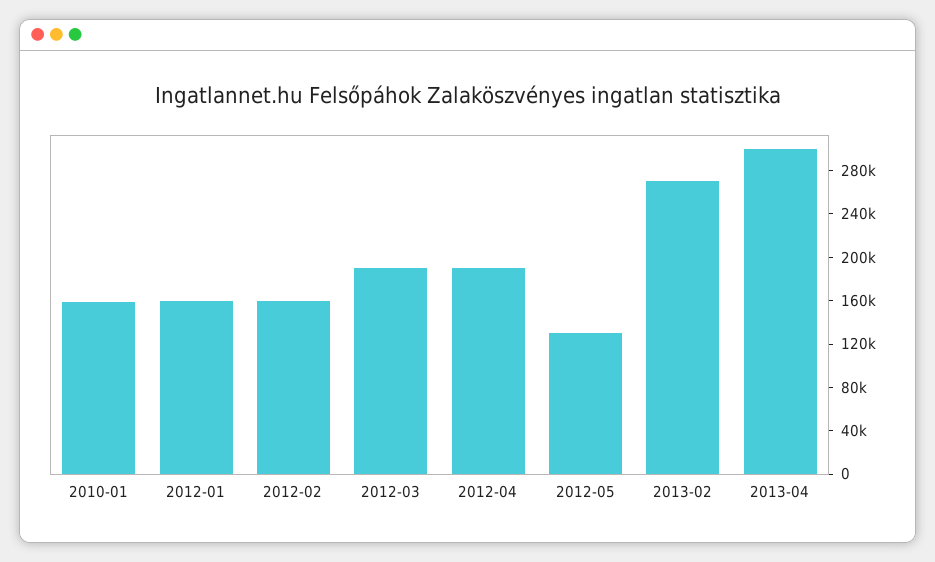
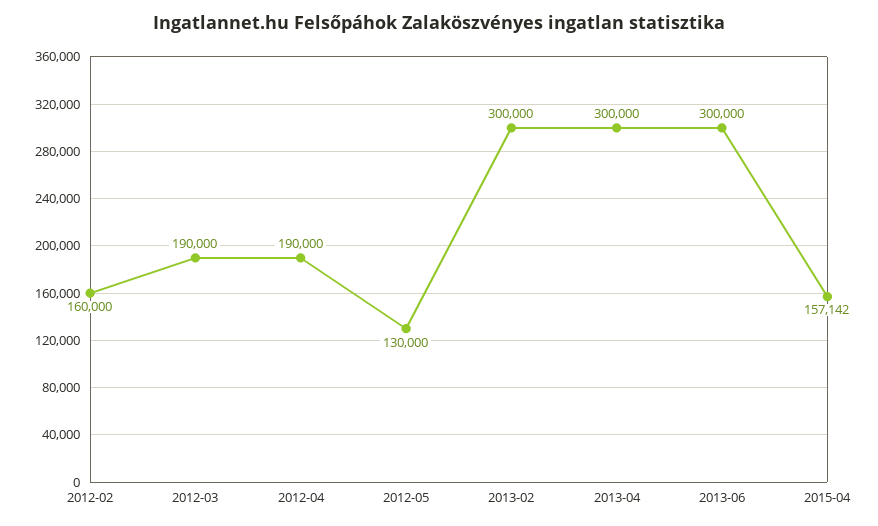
2010-01: 160000 -> none
2012-01: 160000 -> none
2013-02: 270000 -> 300000
2013-06: none -> 300000
2015-04: none -> 157142

